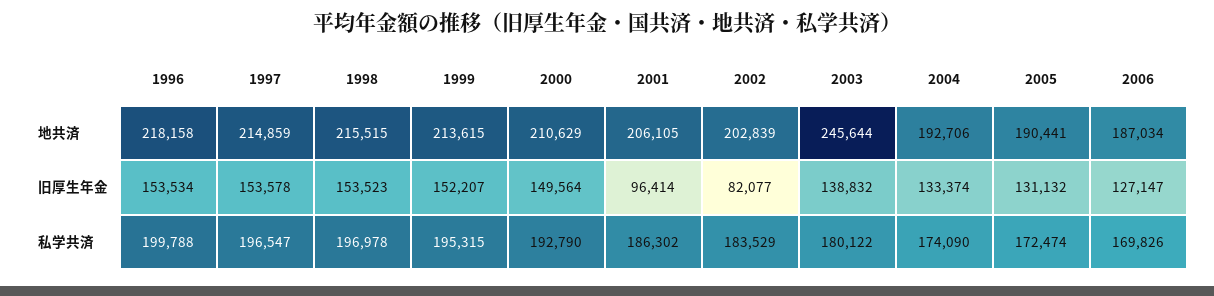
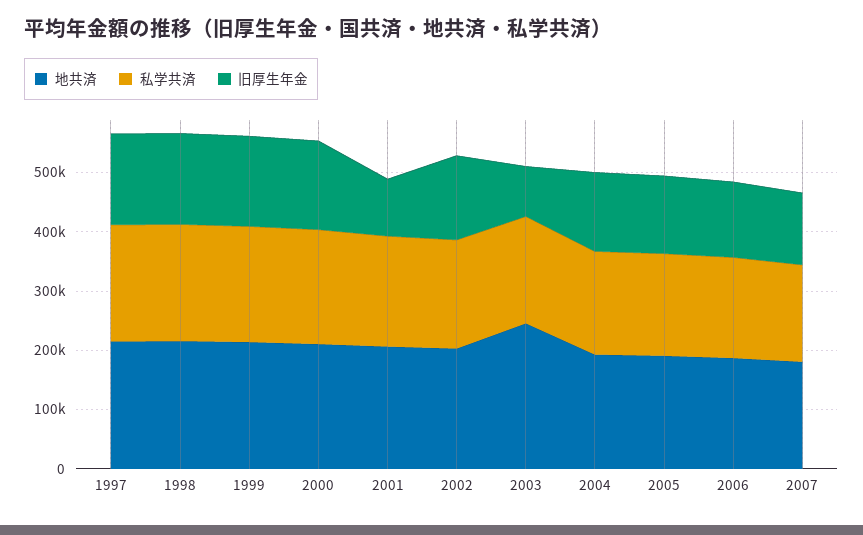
地共済, 1996: 218158 -> none
旧厚生年金, 1996: 153534 -> none
旧厚生年金, 2002: 82077 -> 140000
旧厚生年金, 2003: 138832 -> 80000
私学共済, 1996: 199788 -> none
地共済, 2007: none -> 180000
私学共済, 2007: none -> 160000
旧厚生年金, 2007: none -> 120000

